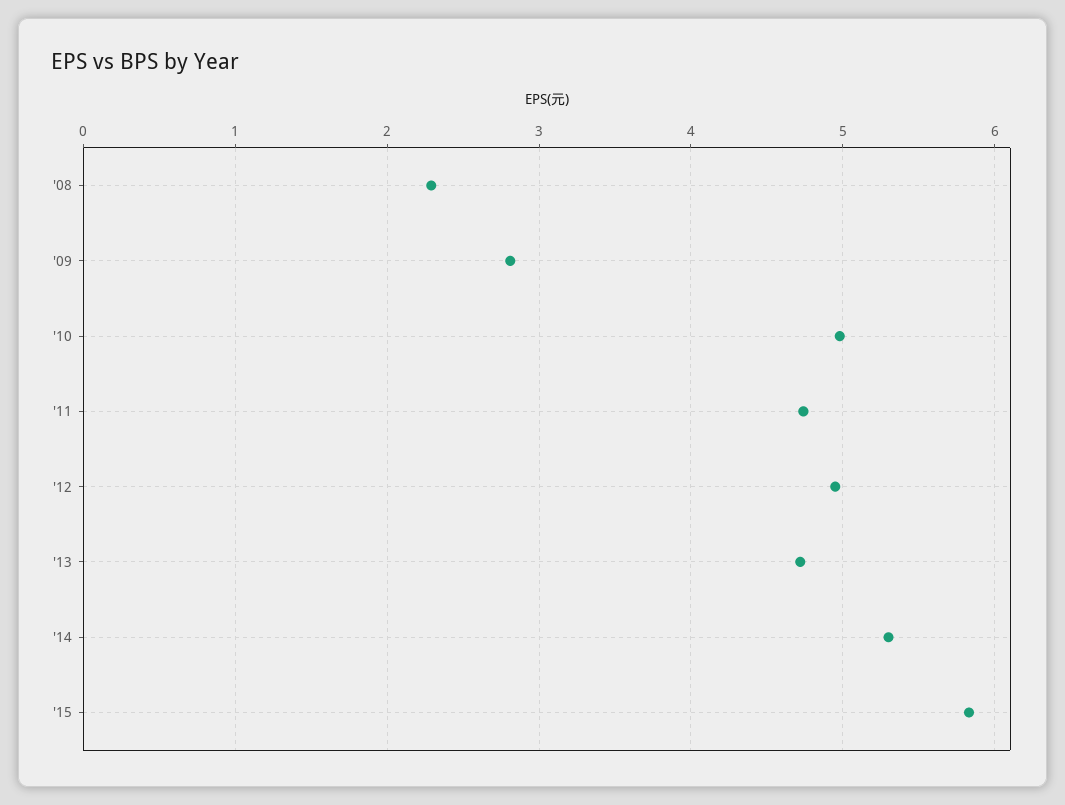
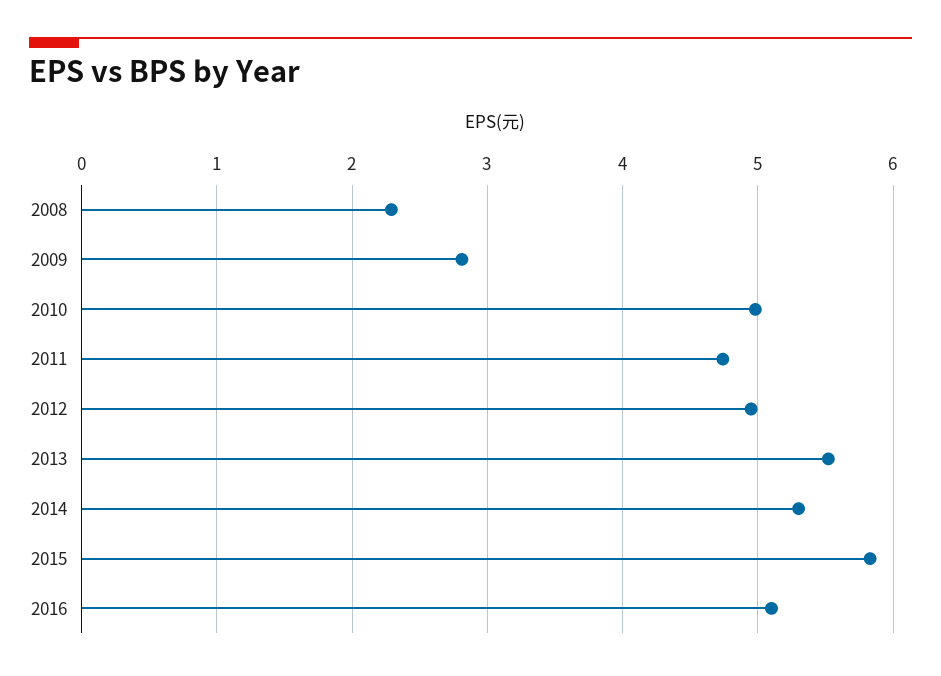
'13: 4.7 -> 5.5
2016: none -> 5.1

